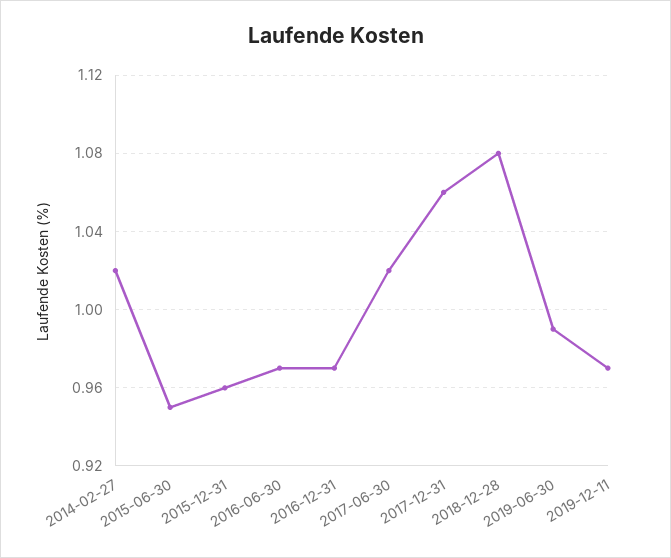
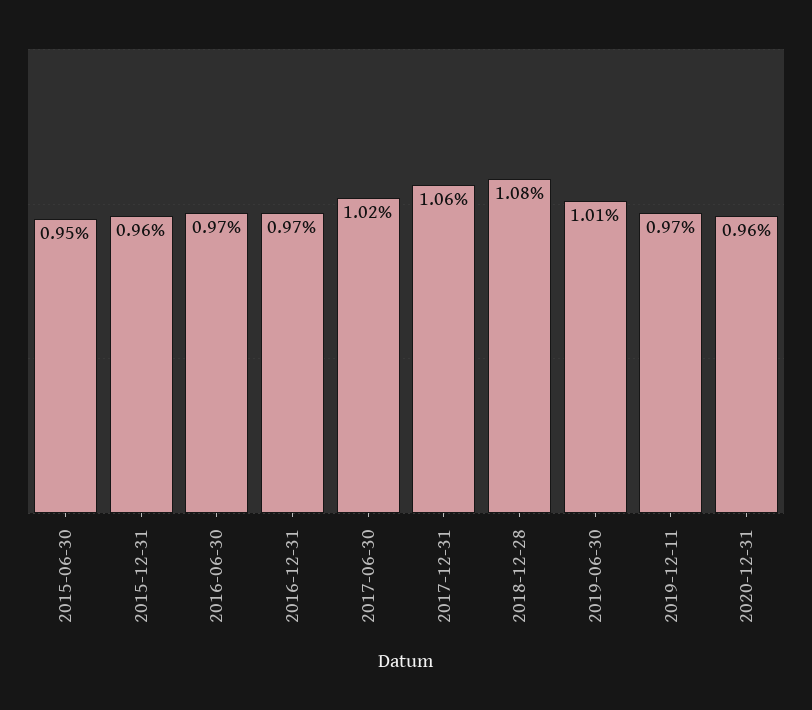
2014-02-27: 1.02 -> none
2019-06-30: 0.99 -> 1.01
2020-12-31: none -> 0.96

